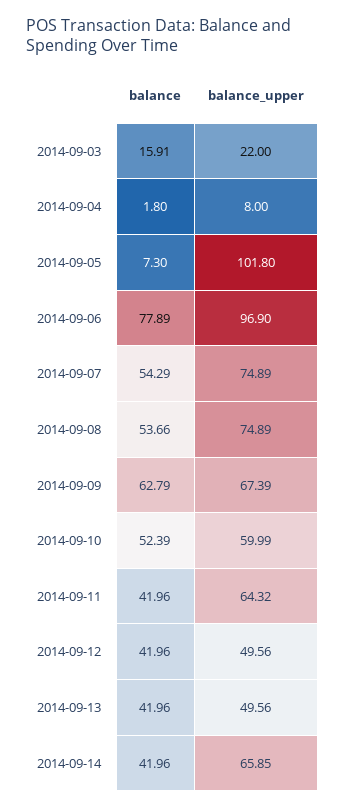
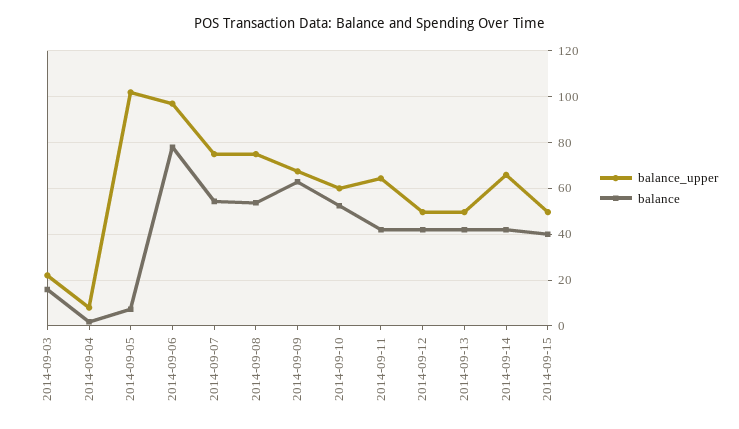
balance_upper, 2014-09-15: none -> 50
balance, 2014-09-15: none -> 40

